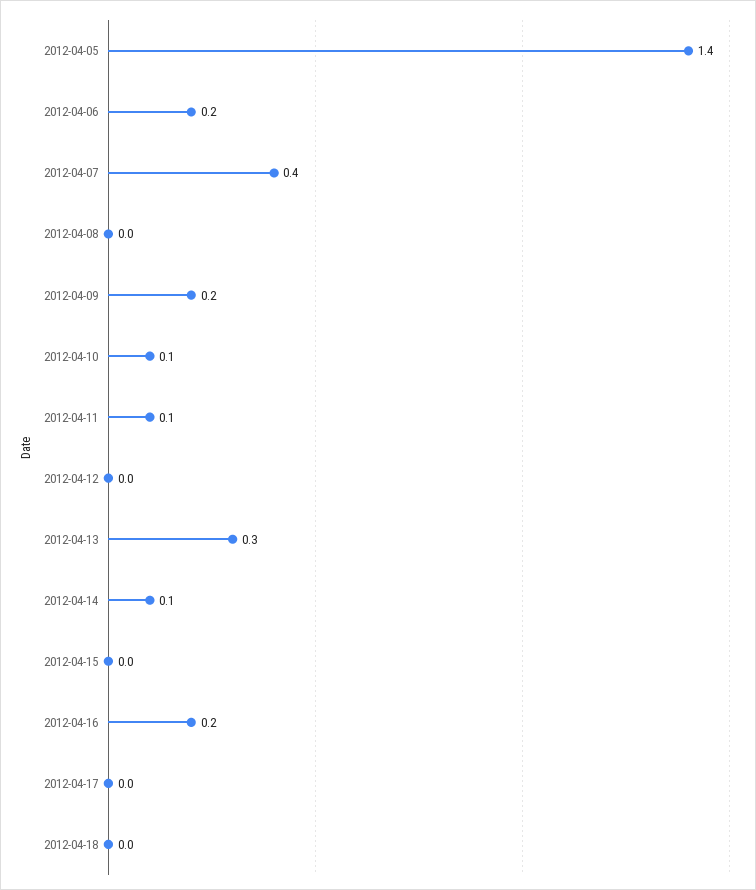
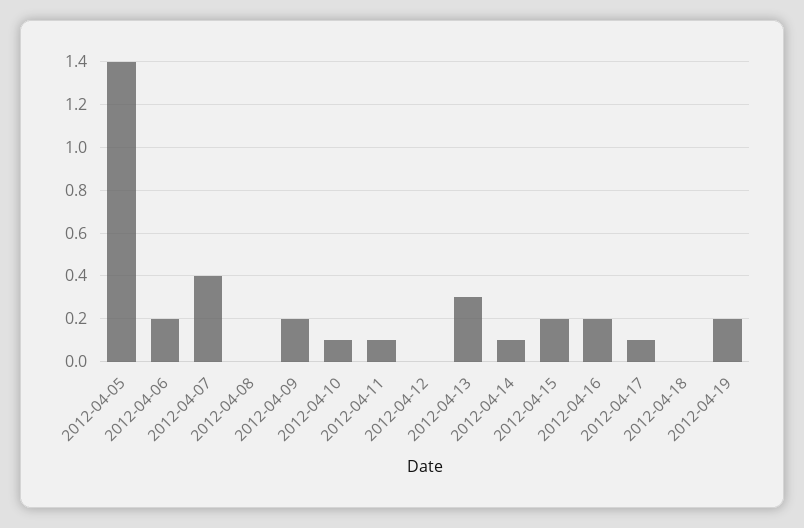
2012-04-15: 0 -> 0.2
2012-04-17: 0 -> 0.1
2012-04-19: none -> 0.2

